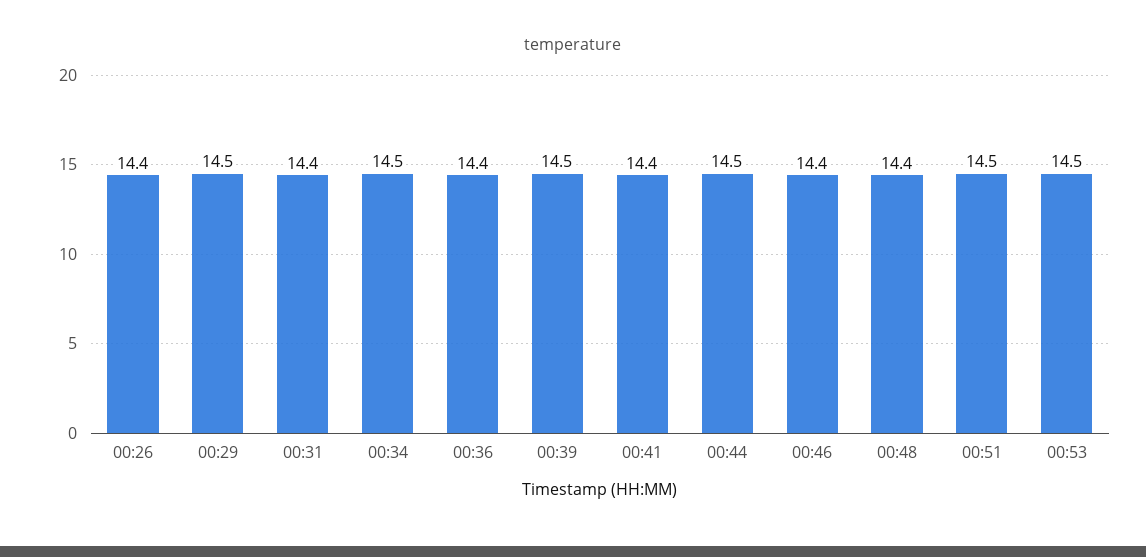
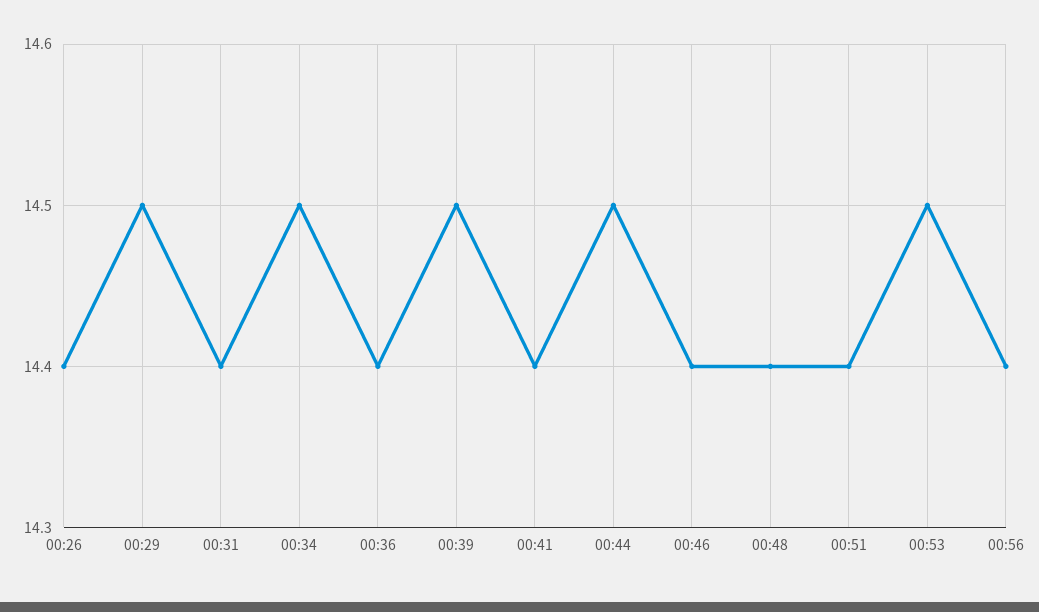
00:51: 14.5 -> 14.4
00:56: none -> 14.4

